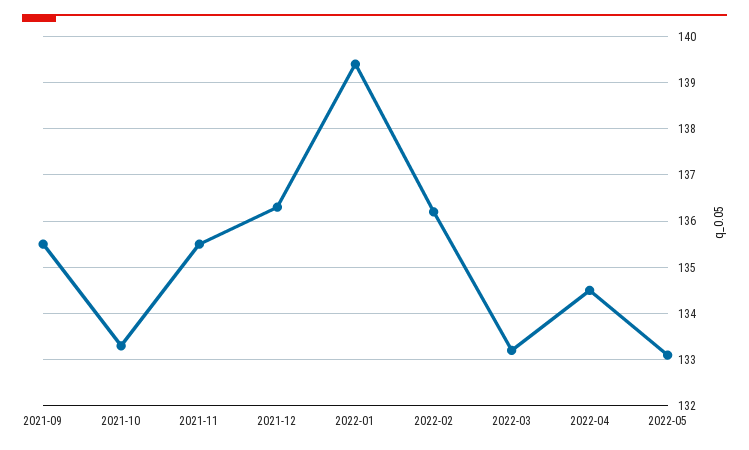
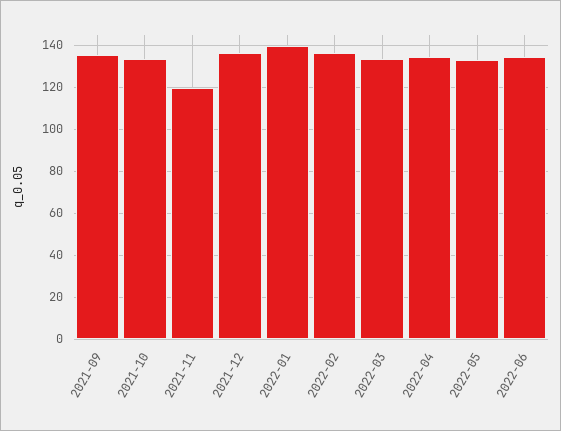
2021-11: 135.5 -> 120
2022-06: none -> 135

